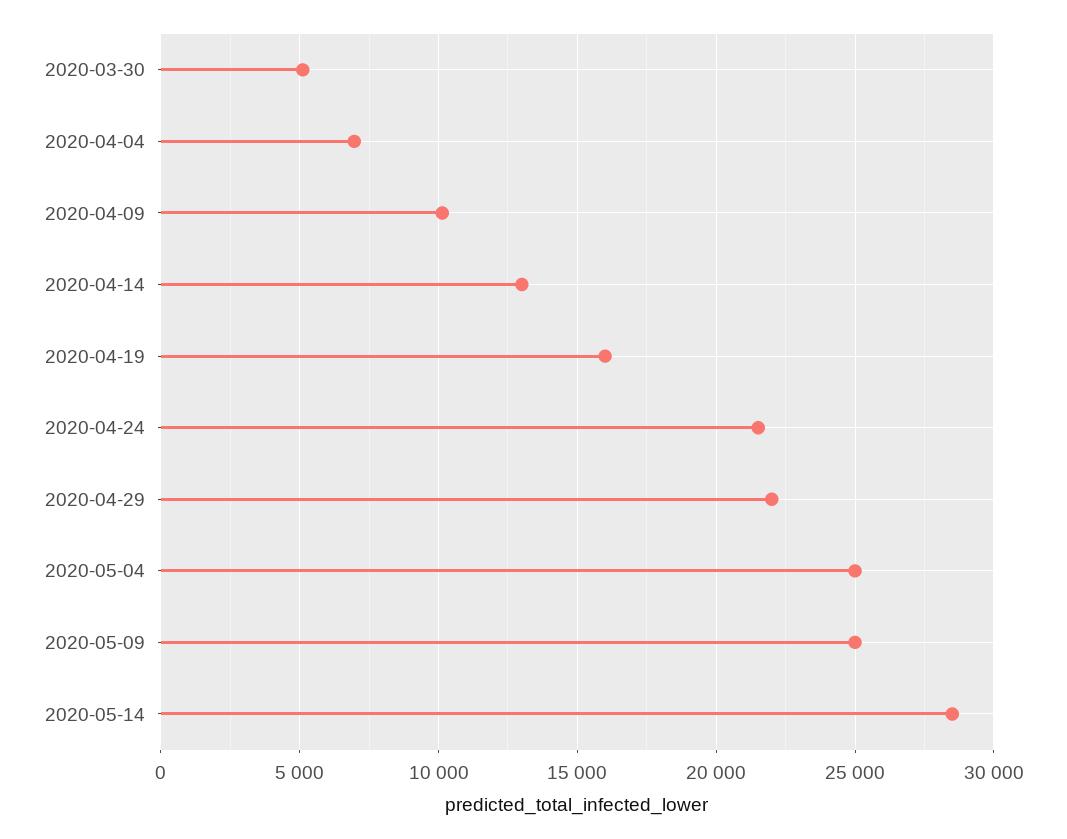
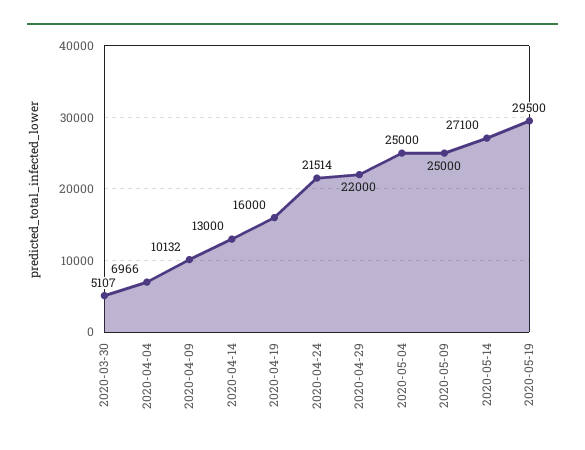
2020-05-14: 28500 -> 27100
2020-05-19: none -> 29500

